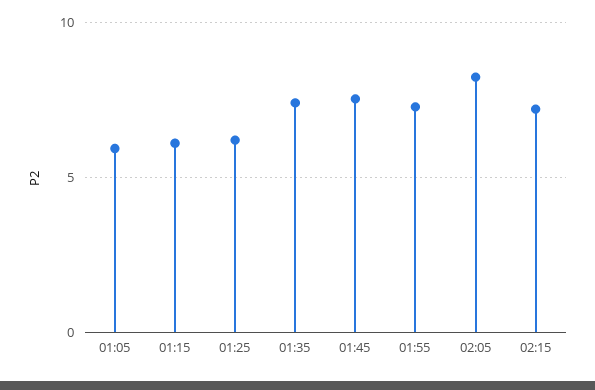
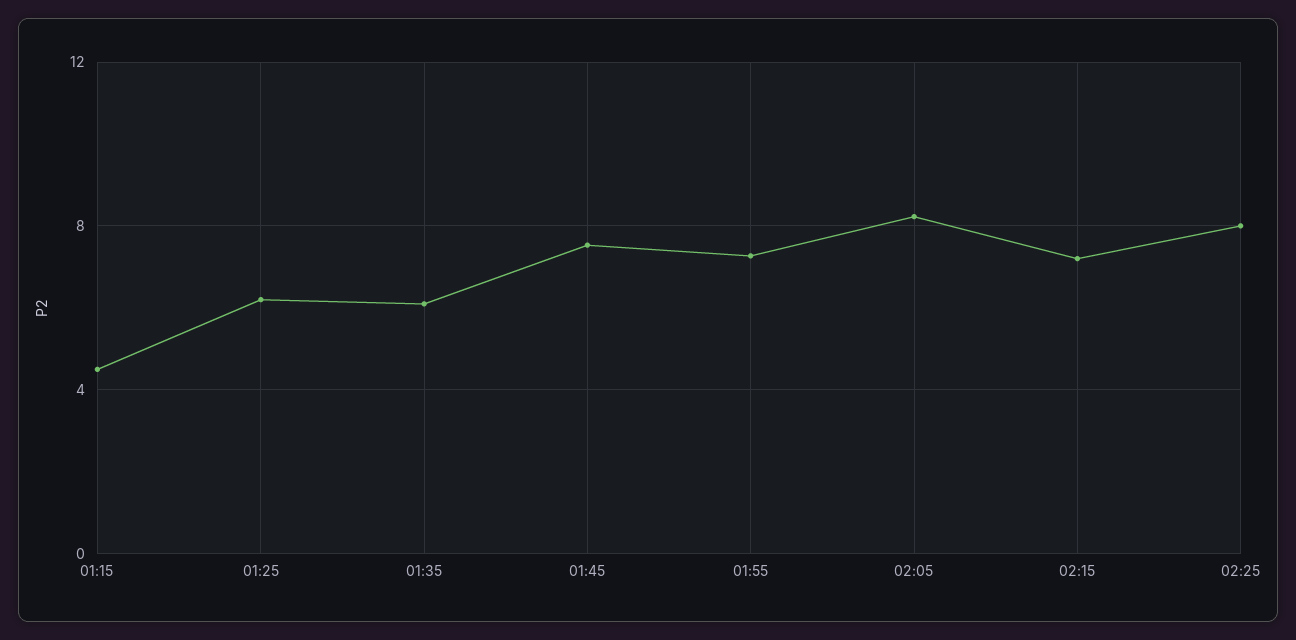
01:05: 6 -> none
01:15: 6 -> 4.5
01:35: 7.5 -> 6
02:25: none -> 8

